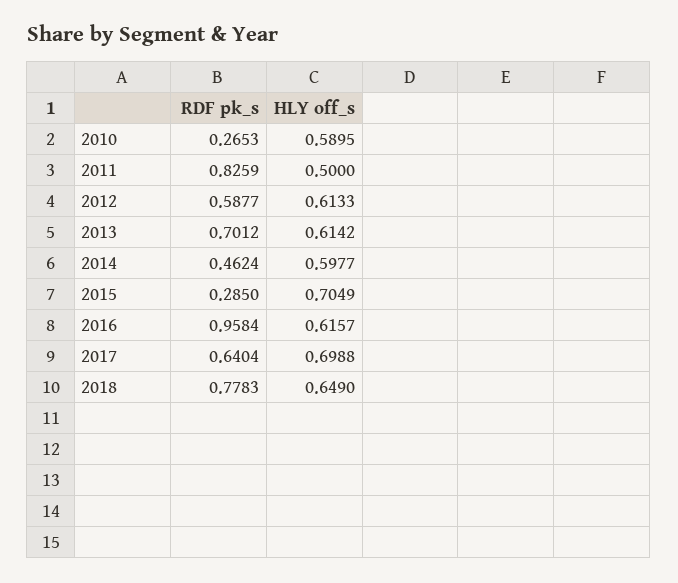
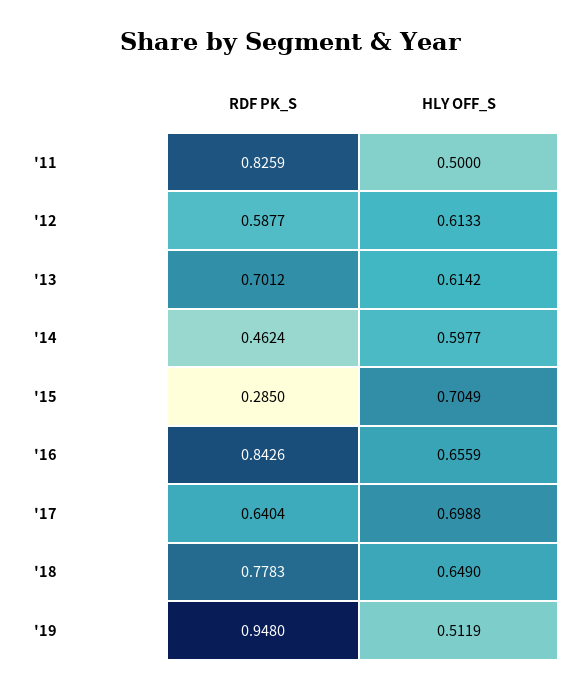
RDF pk_s, 2010: 0.2653 -> none
HLY off_s, 2010: 0.5895 -> none
RDF pk_s, 2016: 0.9584 -> 0.8426
HLY off_s, 2016: 0.6157 -> 0.6559
RDF pk_s, '19: none -> 0.948
HLY off_s, '19: none -> 0.5119

